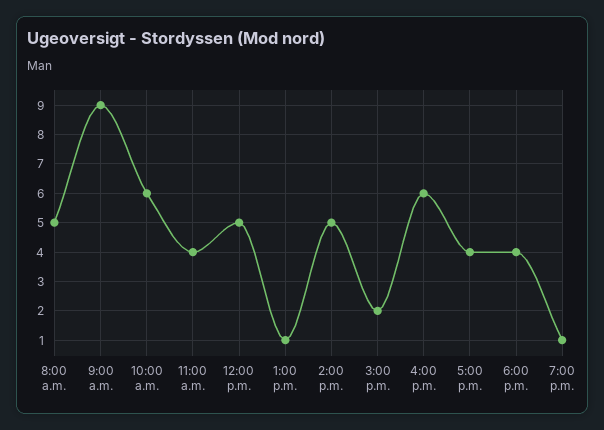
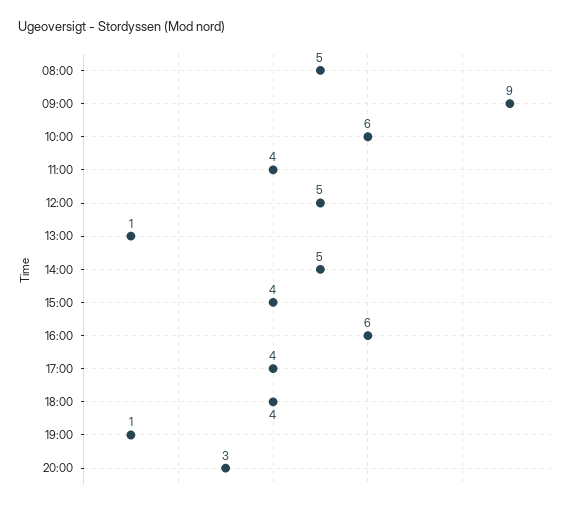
3:00 p.m.: 2 -> 4
20:00: none -> 3

